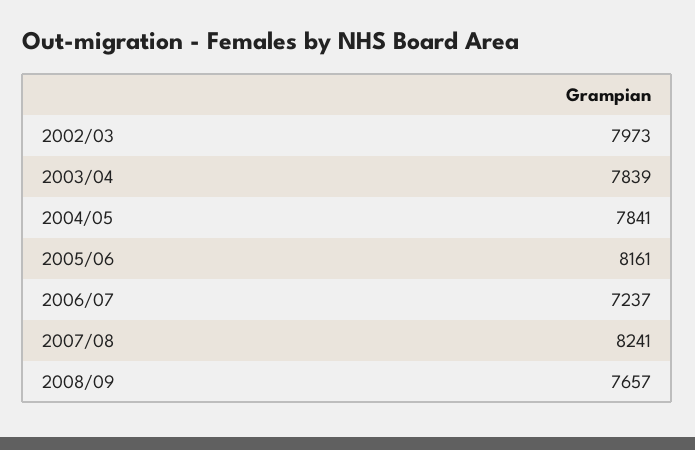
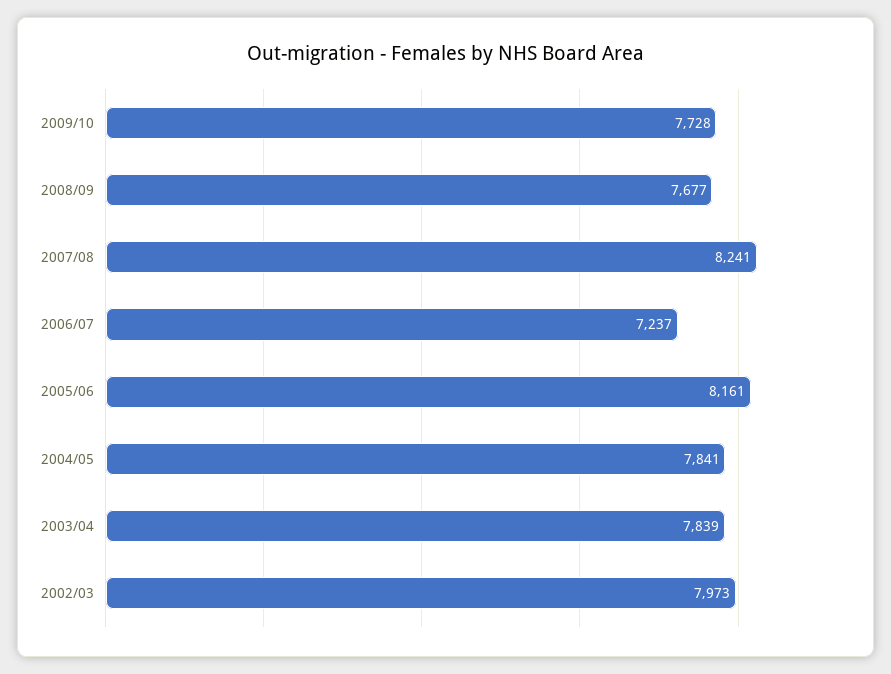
2008/09: 7657 -> 7677
2009/10: none -> 7728

